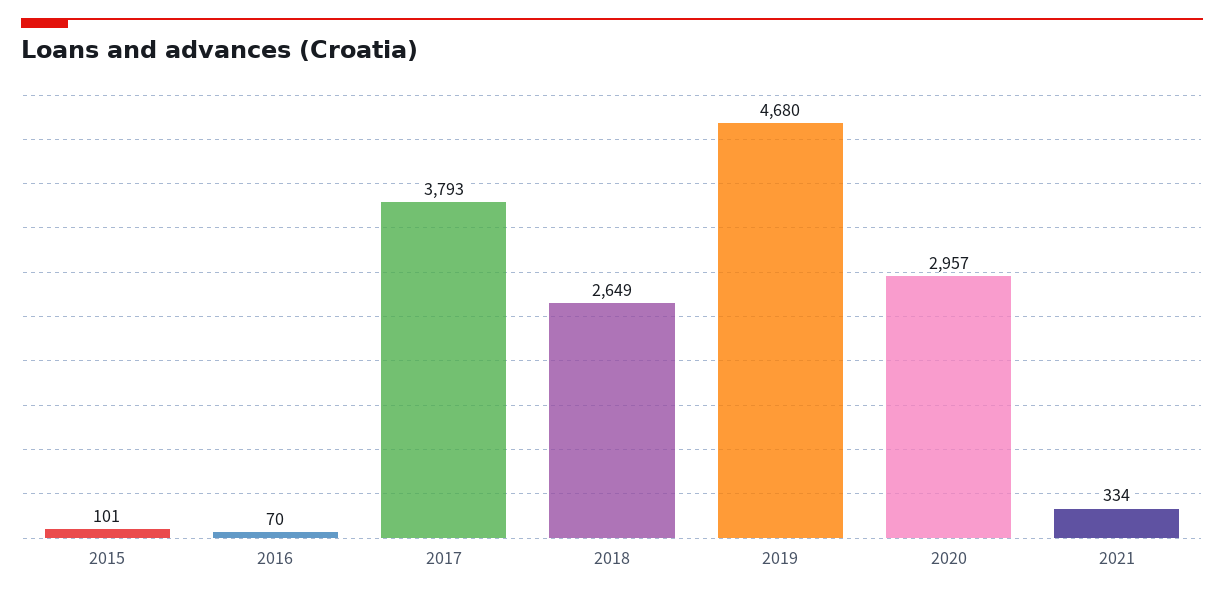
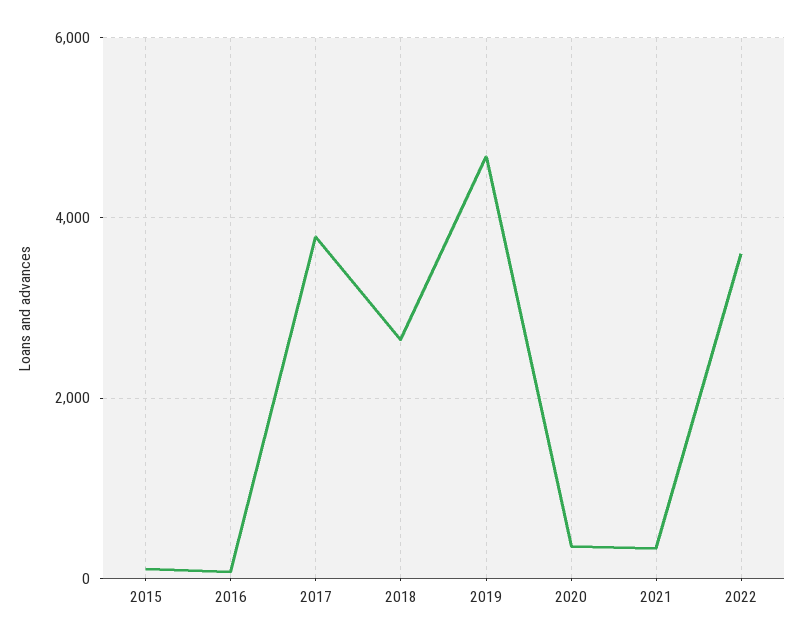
2020: 2957 -> 400
2022: none -> 3600

